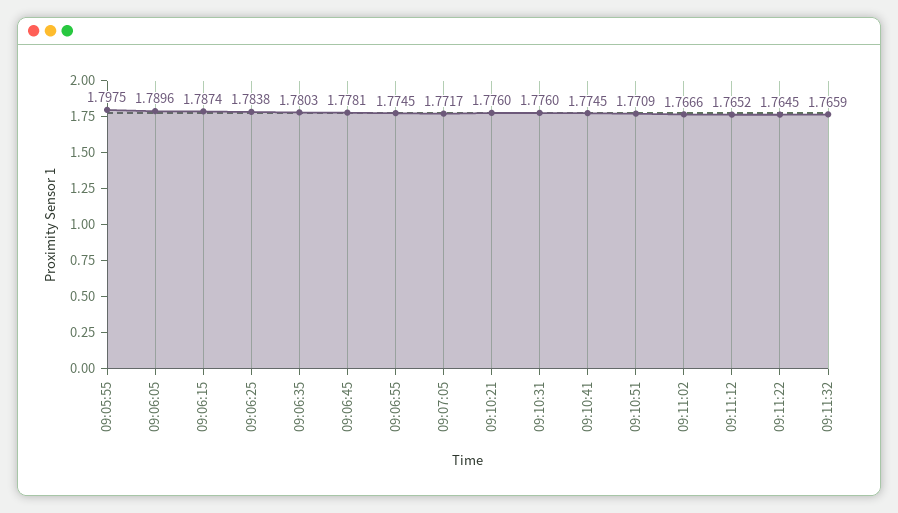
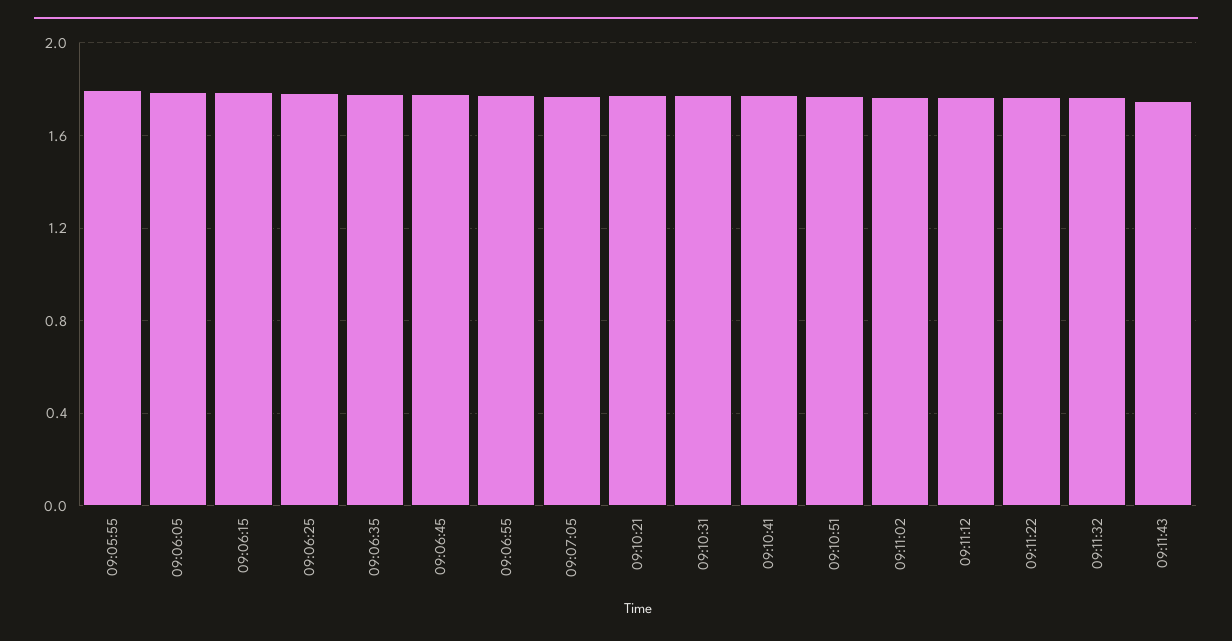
09:11:43: none -> 1.75

